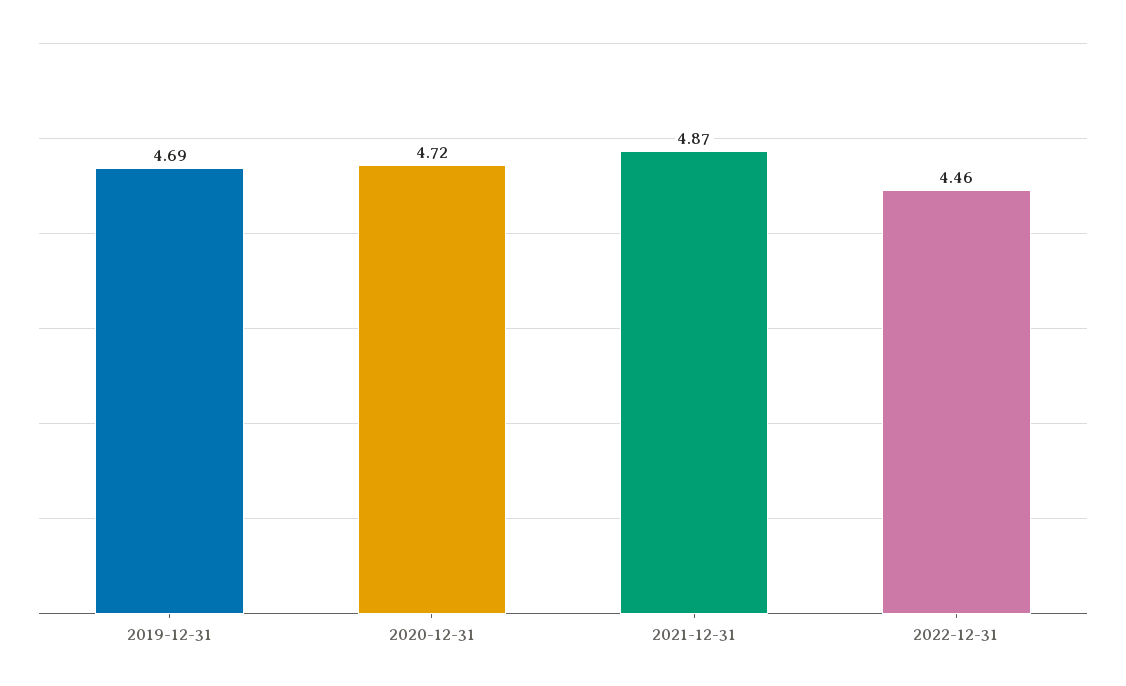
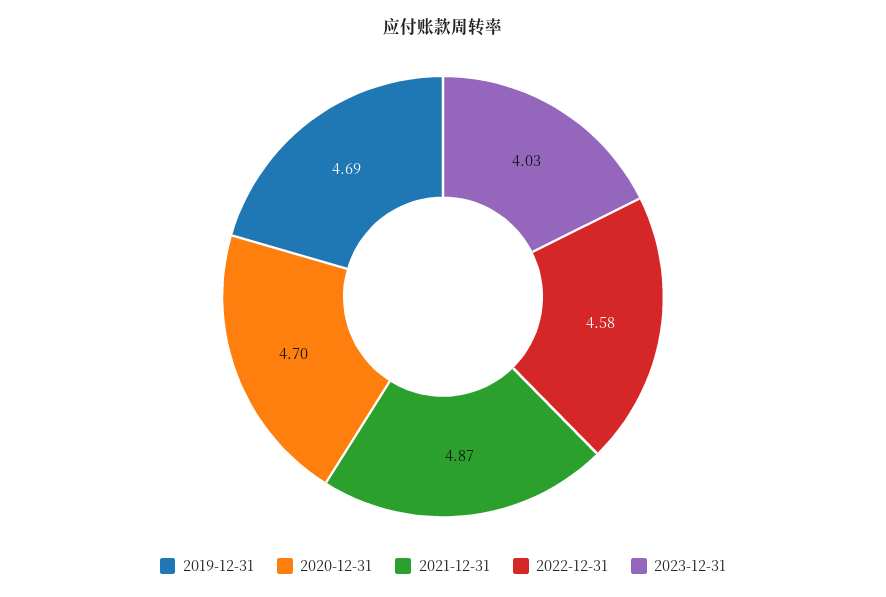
2020-12-31: 4.72 -> 4.7
2022-12-31: 4.46 -> 4.58
2023-12-31: none -> 4.03

